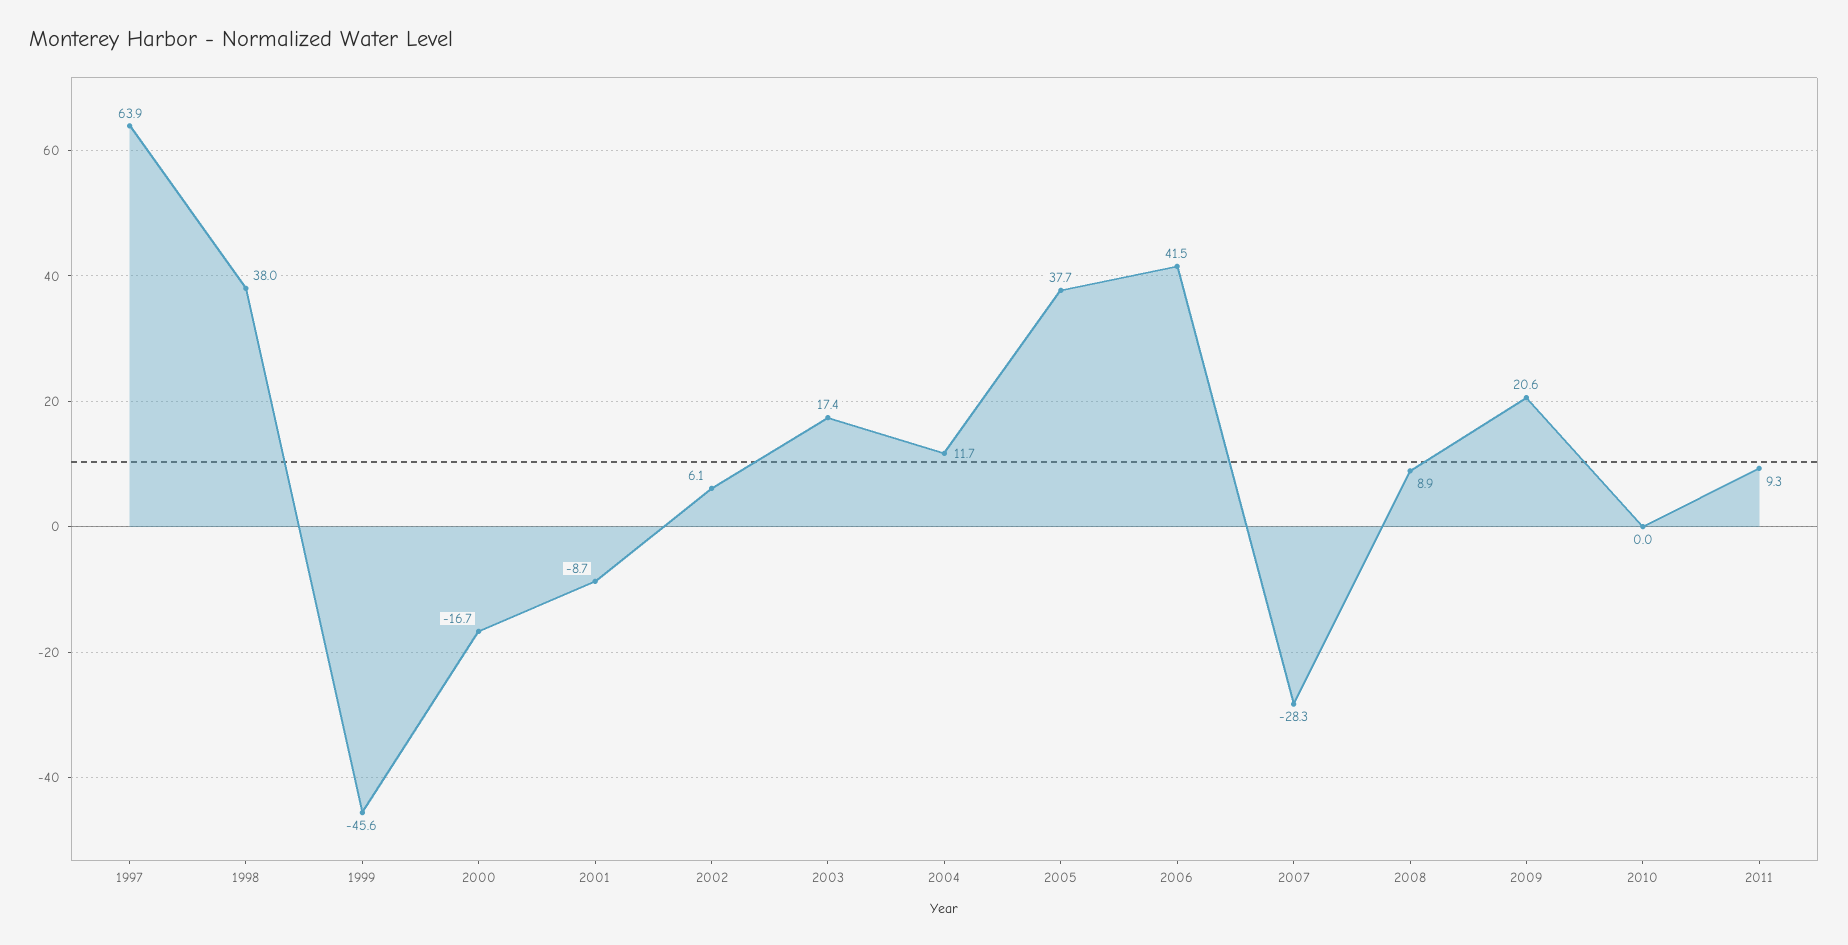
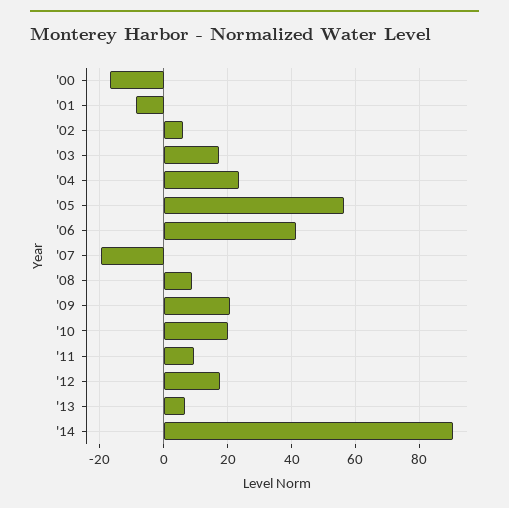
1997: 63.9 -> none
1998: 38 -> none
1999: -45.6 -> none
2004: 11.7 -> 24
2005: 37.7 -> 56
2007: -28.3 -> -20
2010: 0 -> 20
'12: none -> 18
'13: none -> 6
'14: none -> 90

